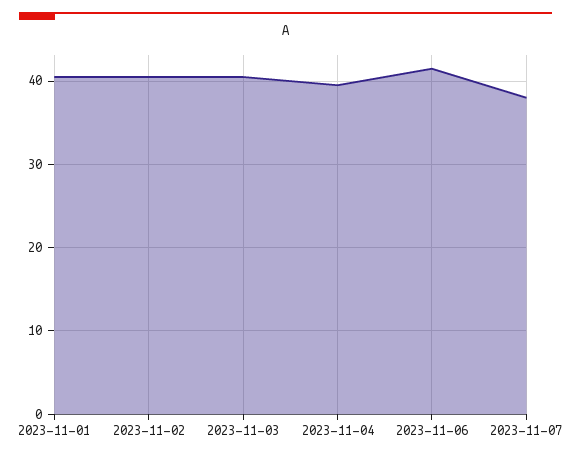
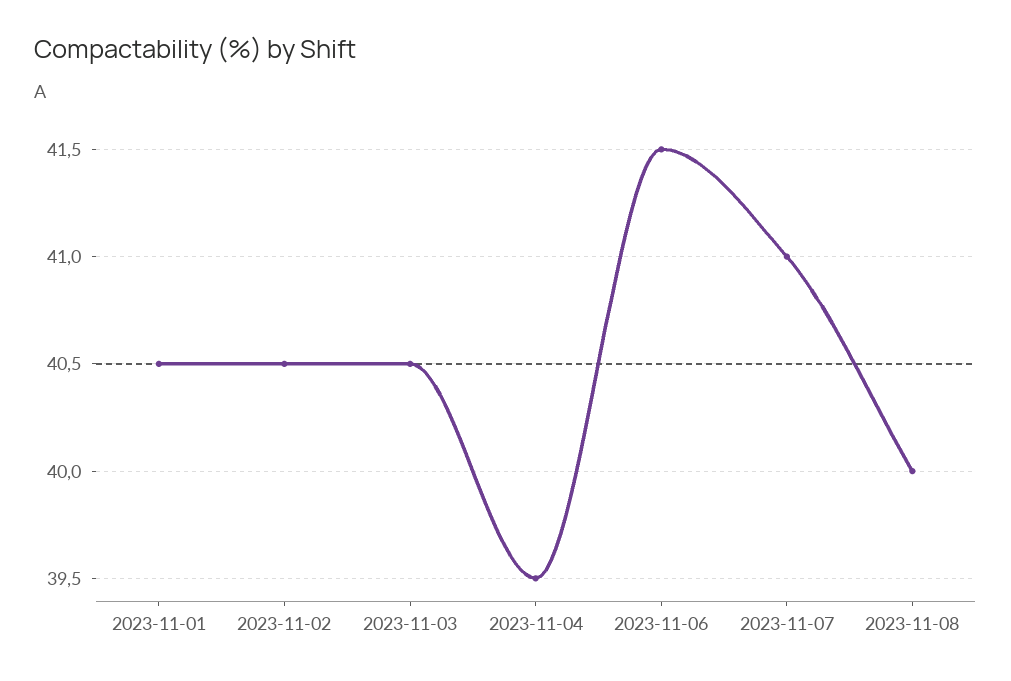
2023-11-07: 38 -> 41
2023-11-08: none -> 40

